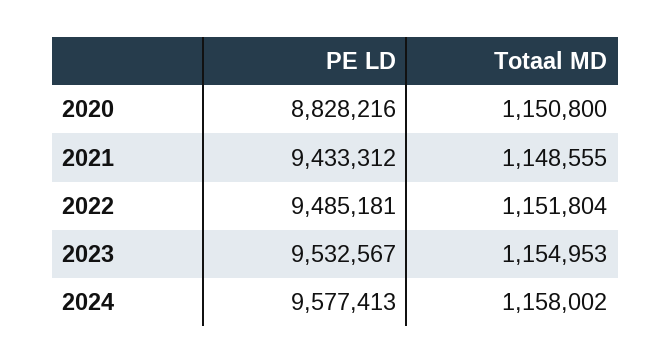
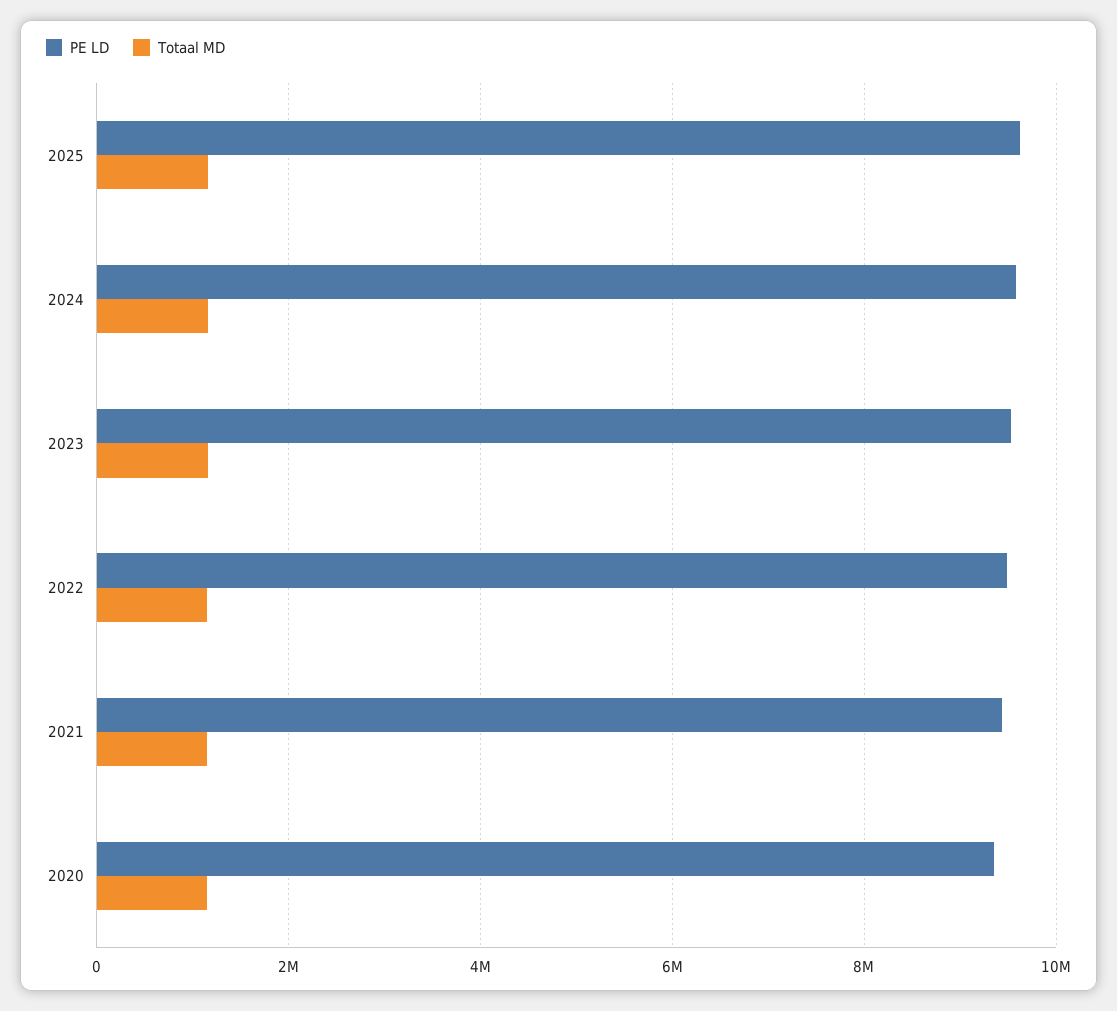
PE LD, 2020: 8828216 -> 9400000
PE LD, 2025: none -> 9600000
Totaal MD, 2025: none -> 1200000

